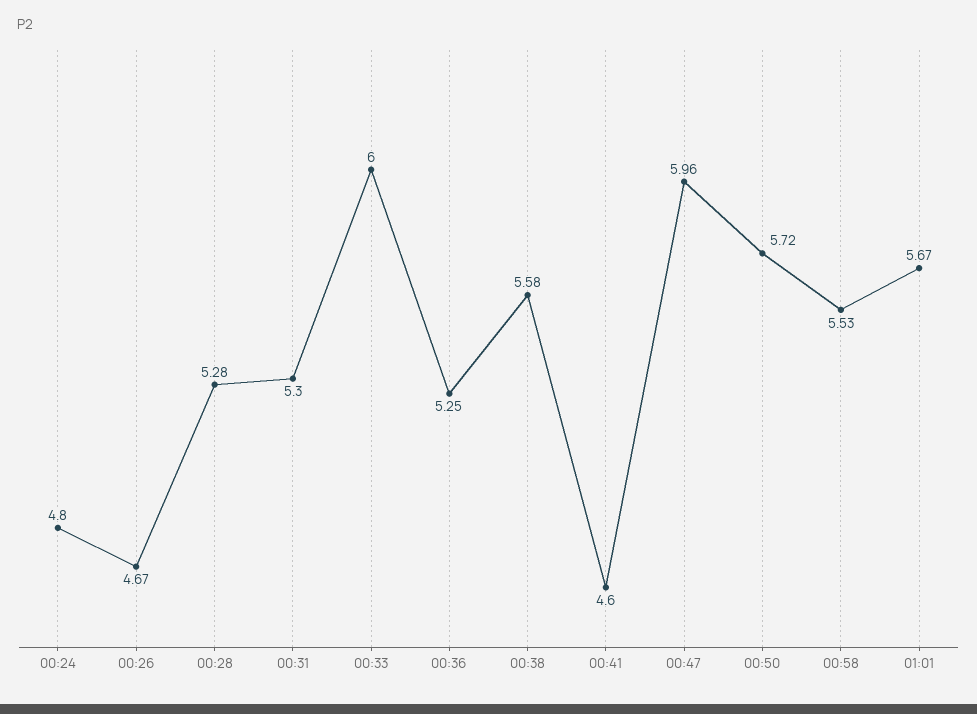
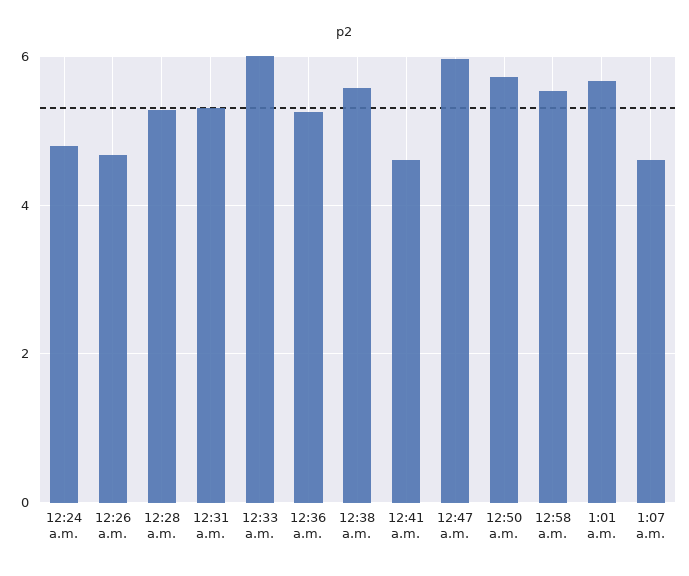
1:07 a.m.: none -> 4.6

